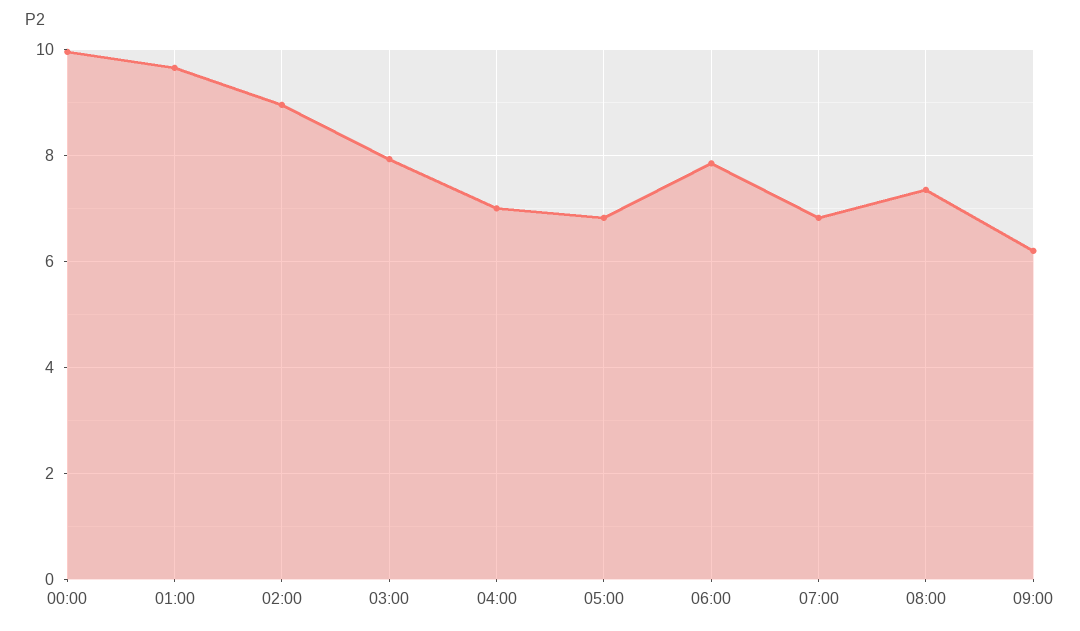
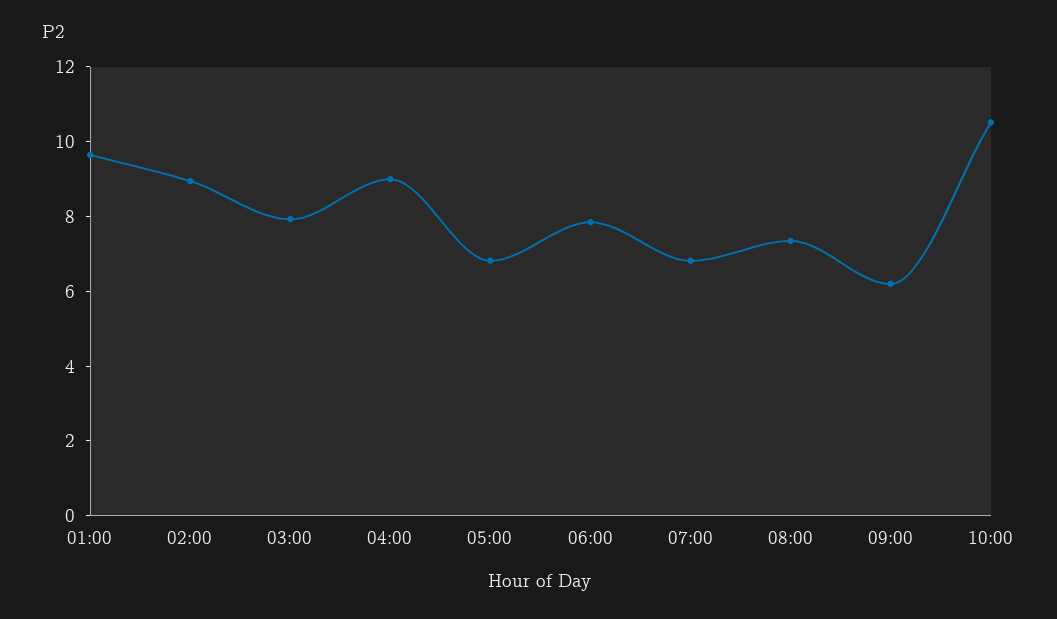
00:00: 10 -> none
04:00: 7 -> 9
10:00: none -> 10.5

